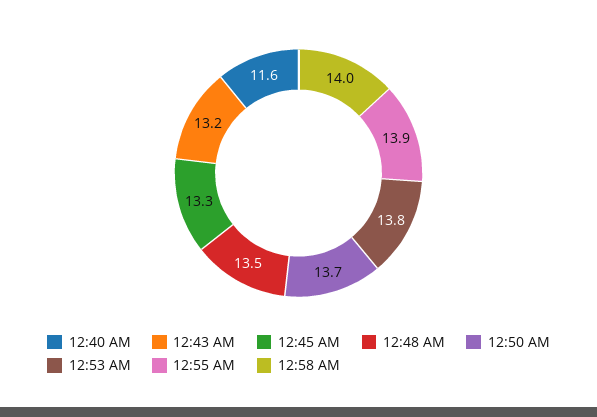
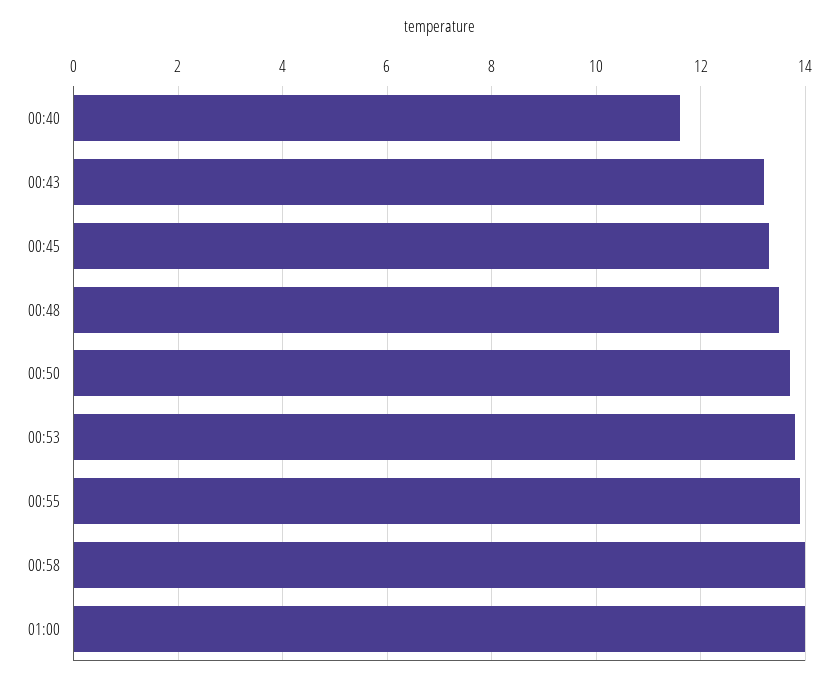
01:00: none -> 14

